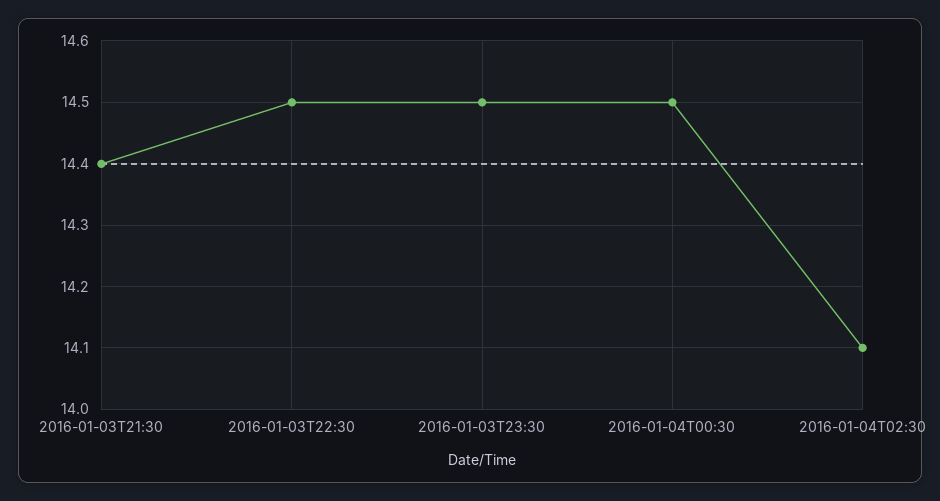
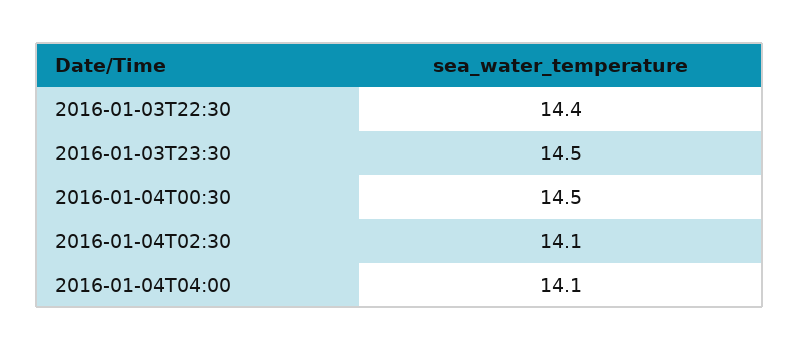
2016-01-03T21:30: 14.4 -> none
2016-01-03T22:30: 14.5 -> 14.4
2016-01-04T04:00: none -> 14.1

